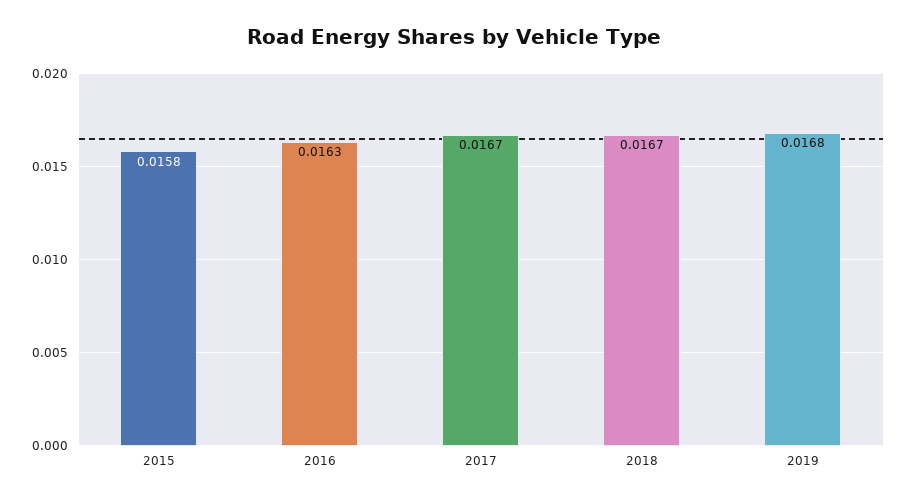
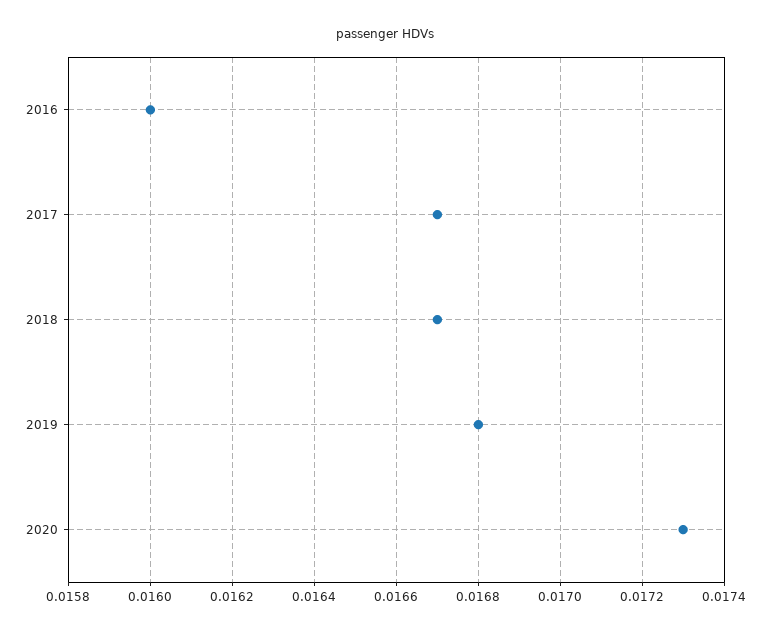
2015: 0.0158 -> none
2016: 0.0163 -> 0.016
2020: none -> 0.0173

